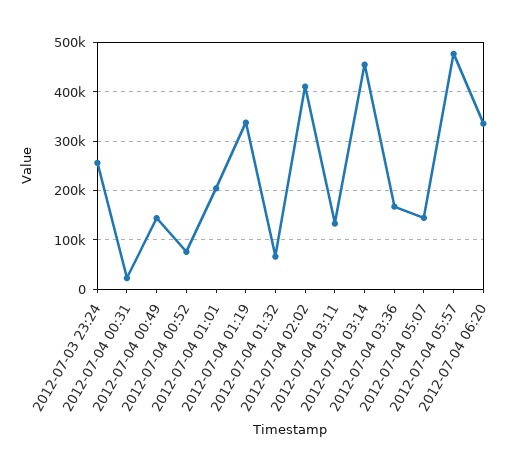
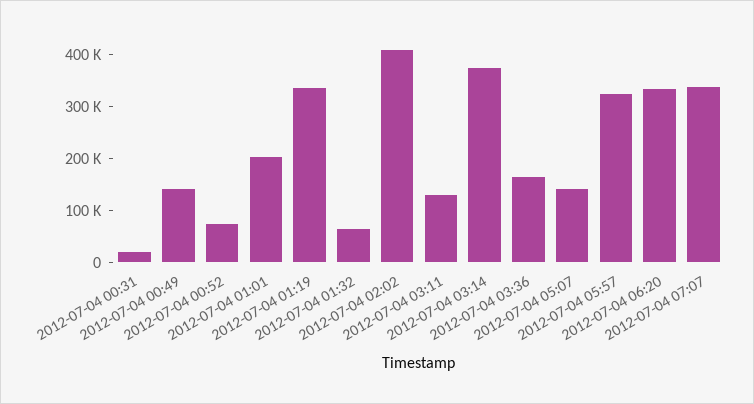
2012-07-03 23:24: 260000 -> none
2012-07-04 03:14: 460000 -> 380000
2012-07-04 05:57: 480000 -> 320000
2012-07-04 07:07: none -> 340000

